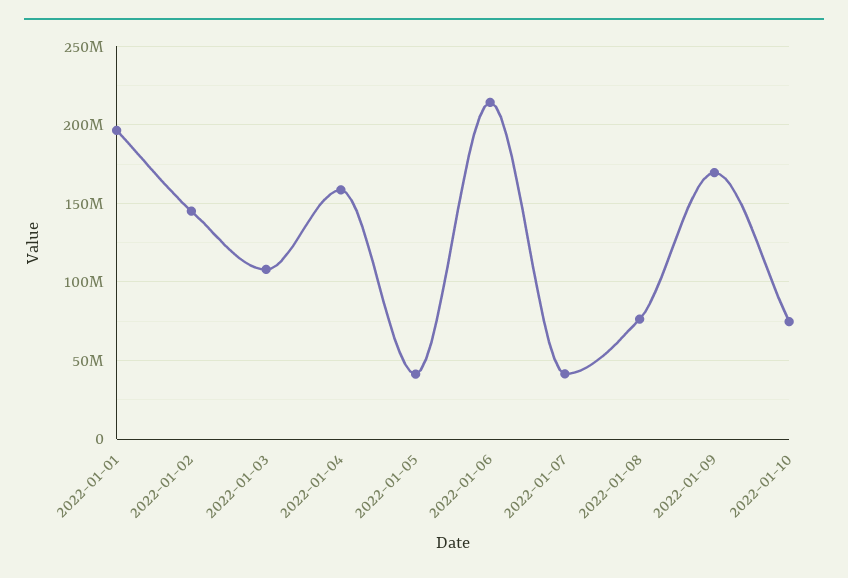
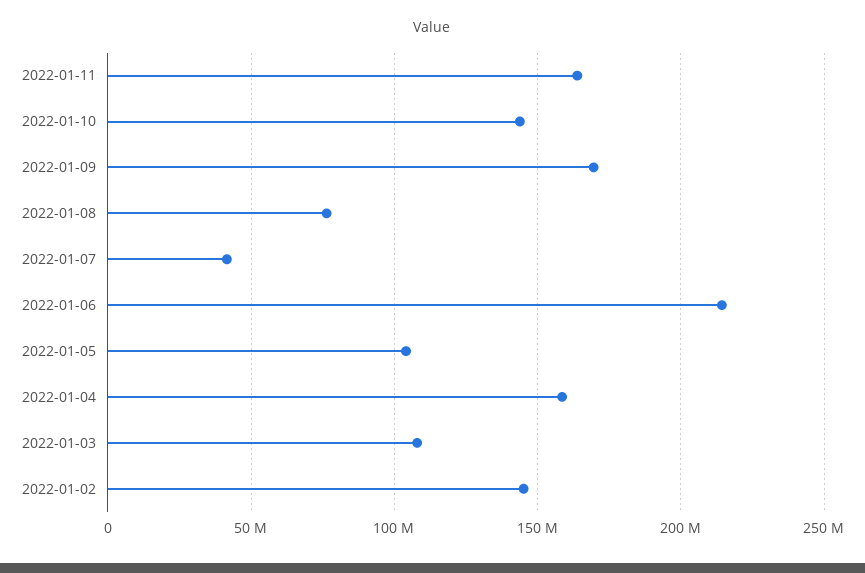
2022-01-01: 195000000 -> none
2022-01-05: 40000000 -> 105000000
2022-01-10: 75000000 -> 145000000
2022-01-11: none -> 165000000

